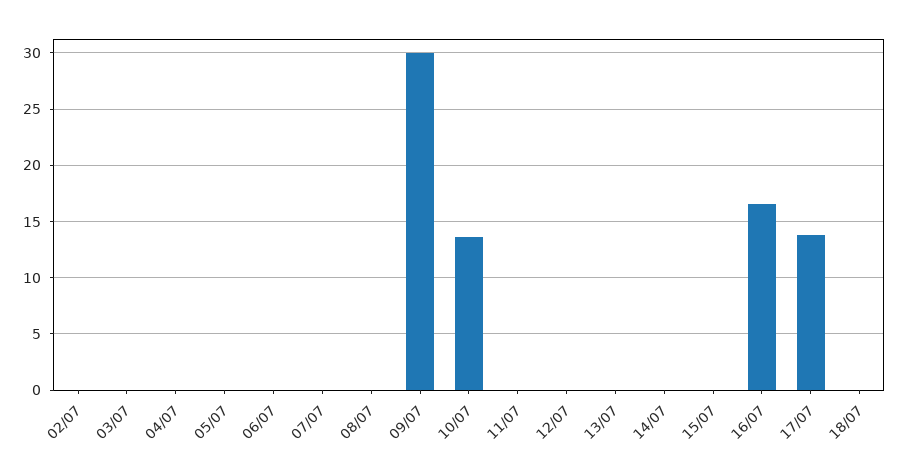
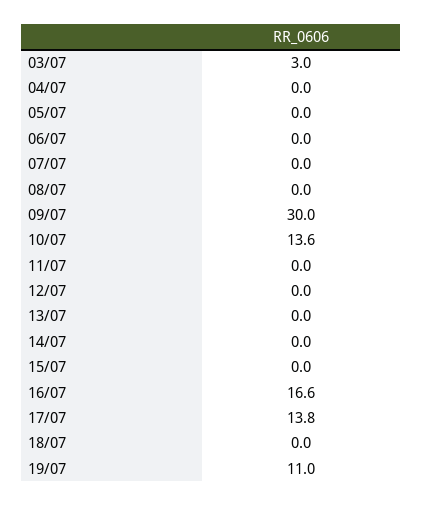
02/07: 0 -> none
03/07: 0 -> 3
19/07: none -> 11

